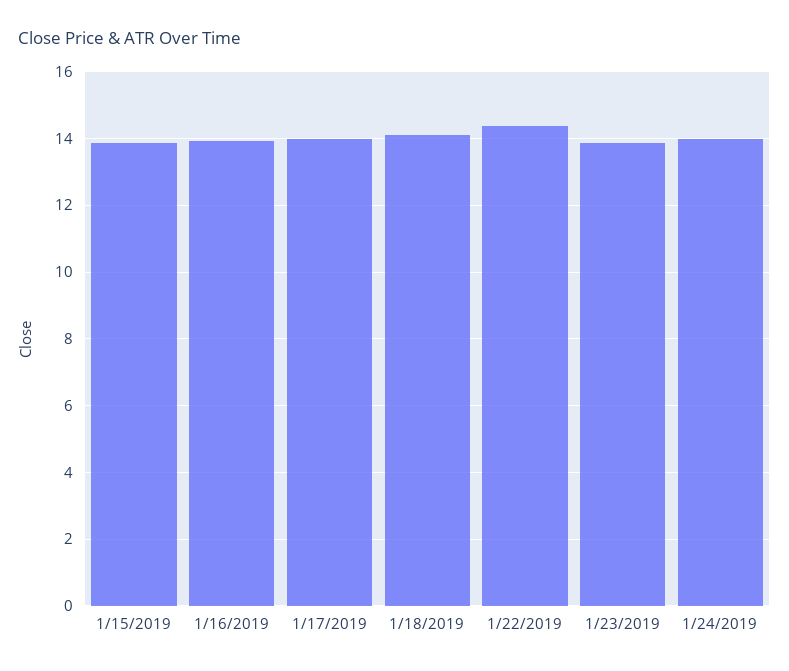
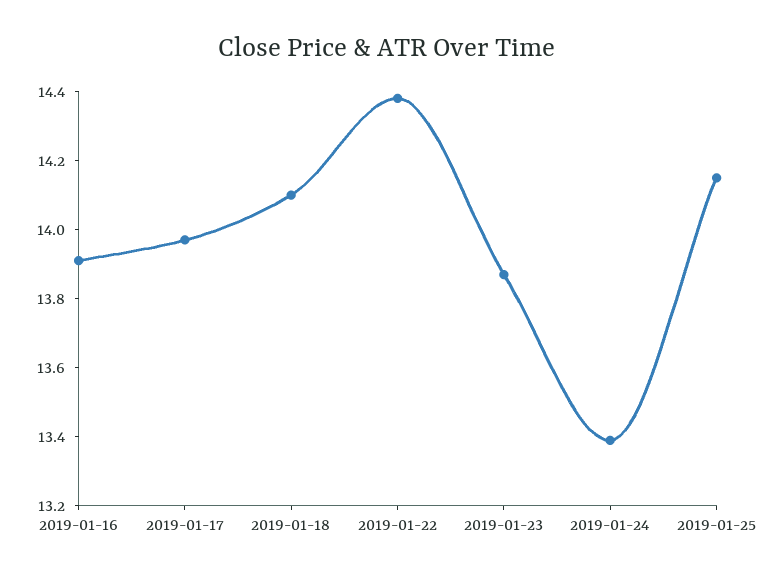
1/15/2019: 13.8 -> none
1/24/2019: 14 -> 13.4
2019-01-25: none -> 14.15

